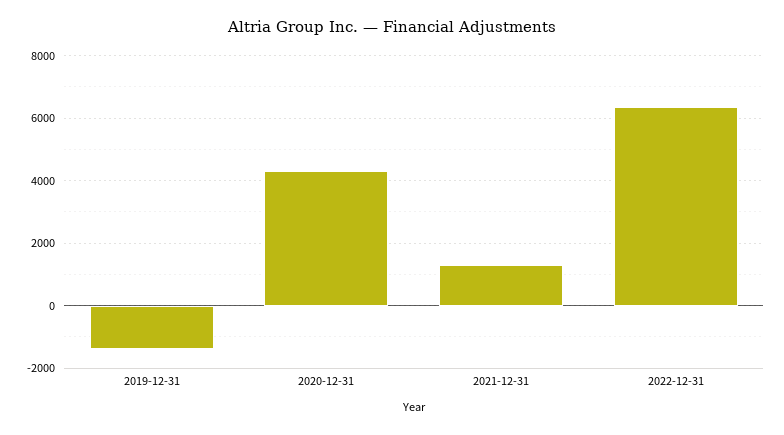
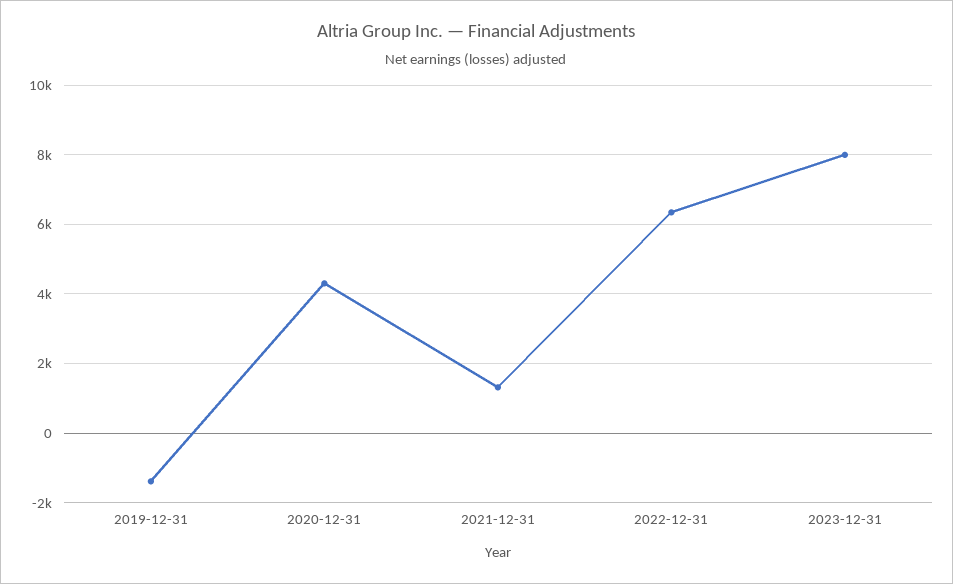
2023-12-31: none -> 8000

